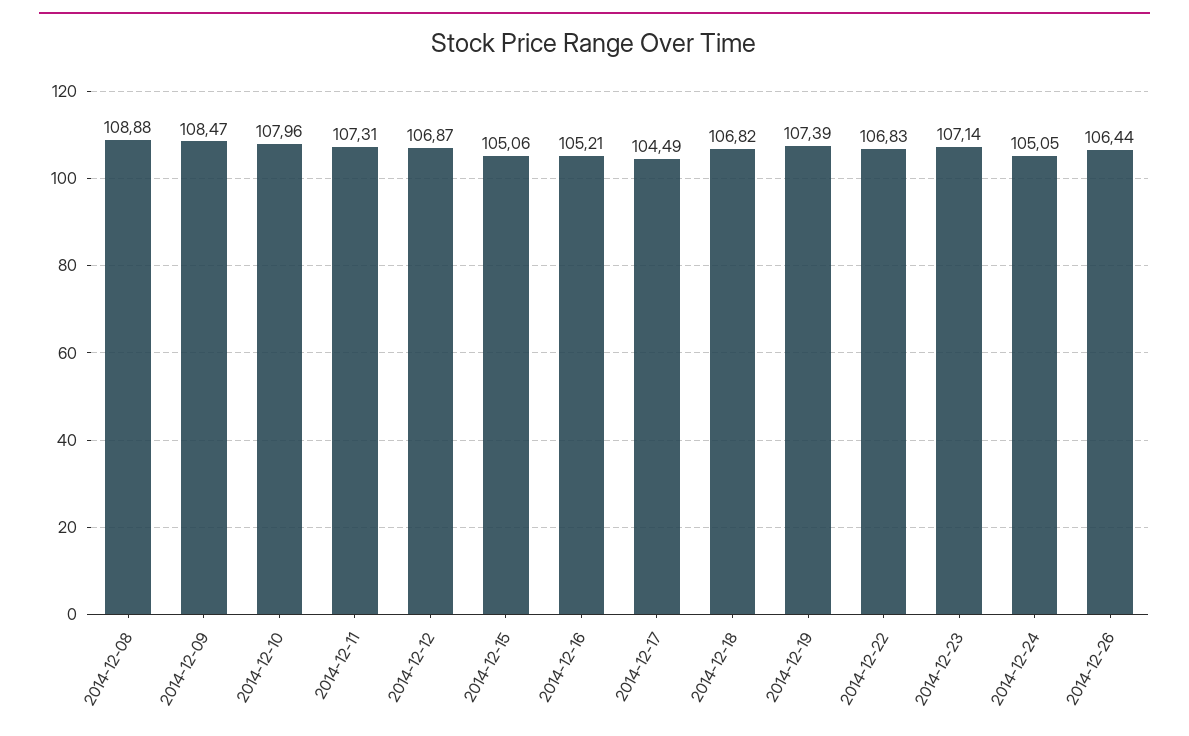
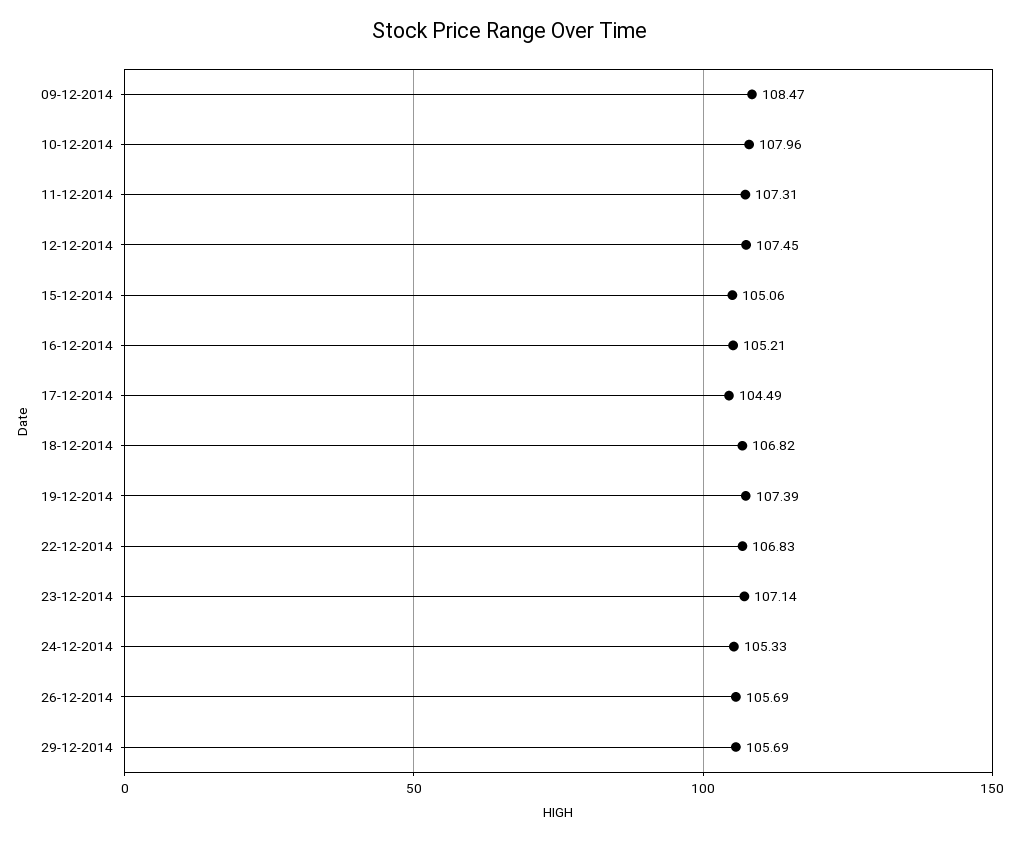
2014-12-08: 108.88 -> none
2014-12-12: 106.87 -> 107.45
2014-12-24: 105.05 -> 105.33
2014-12-26: 106.44 -> 105.69
29-12-2014: none -> 105.69

